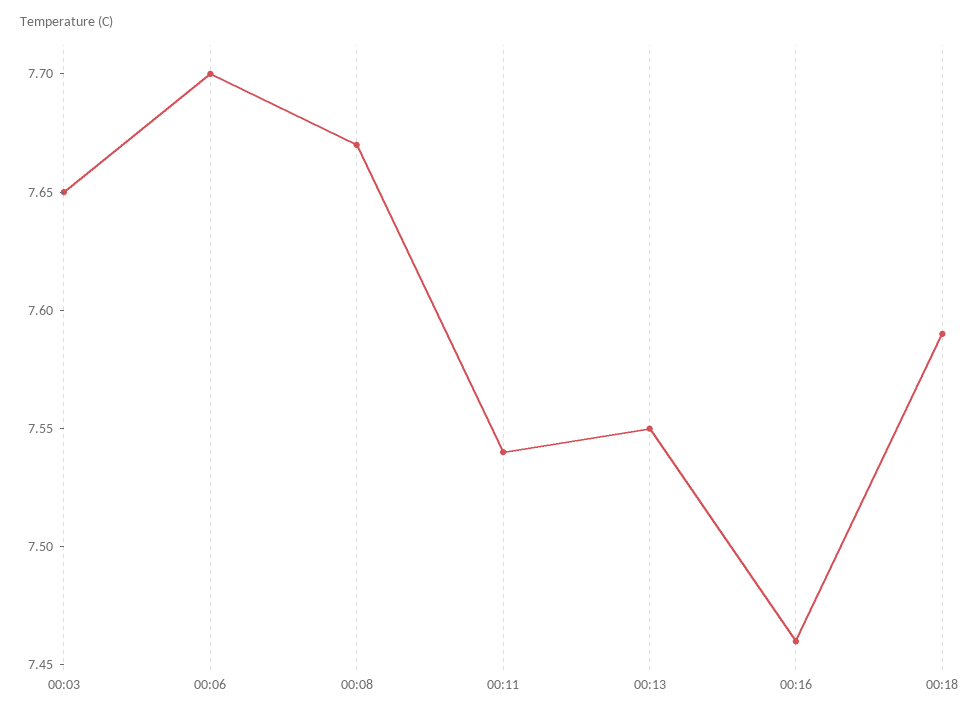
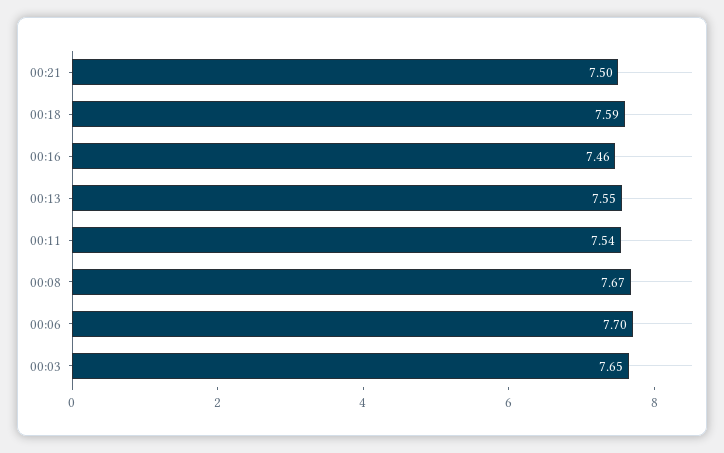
00:21: none -> 7.5

